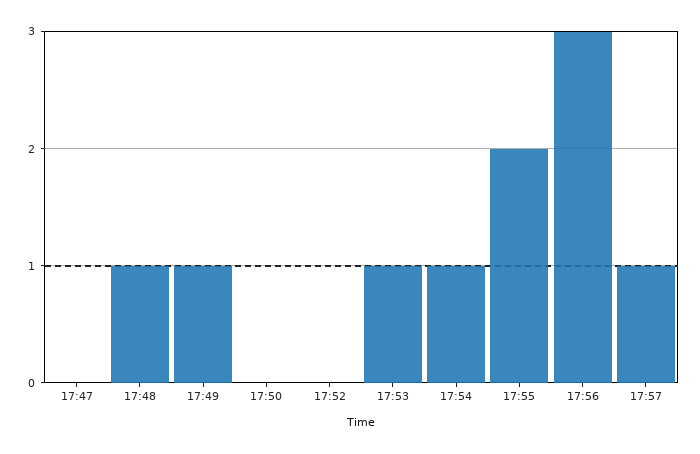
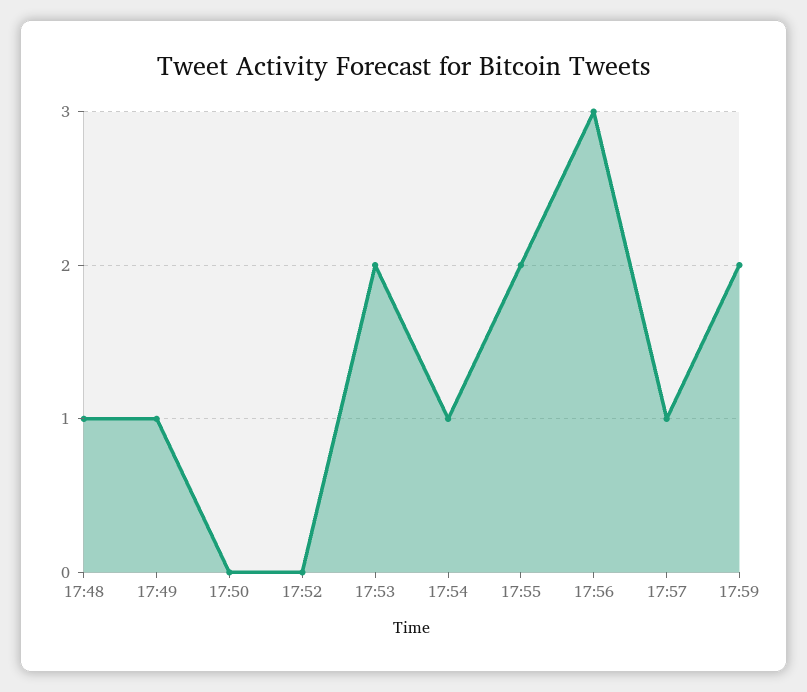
17:47: 0 -> none
17:53: 1 -> 2
17:59: none -> 2

